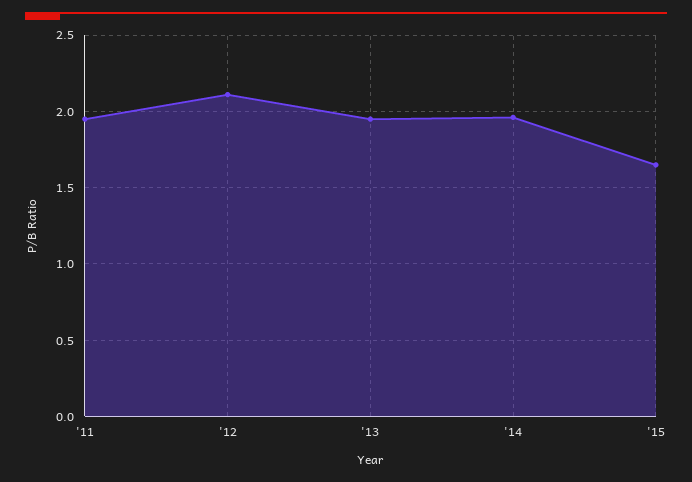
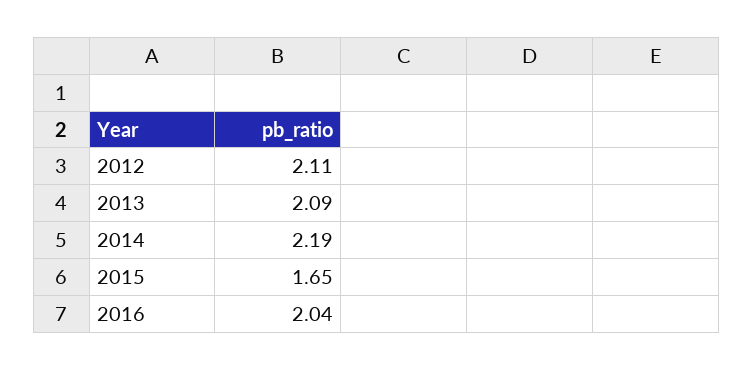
'11: 1.95 -> none
'13: 1.95 -> 2.09
'14: 1.95 -> 2.19
2016: none -> 2.04

